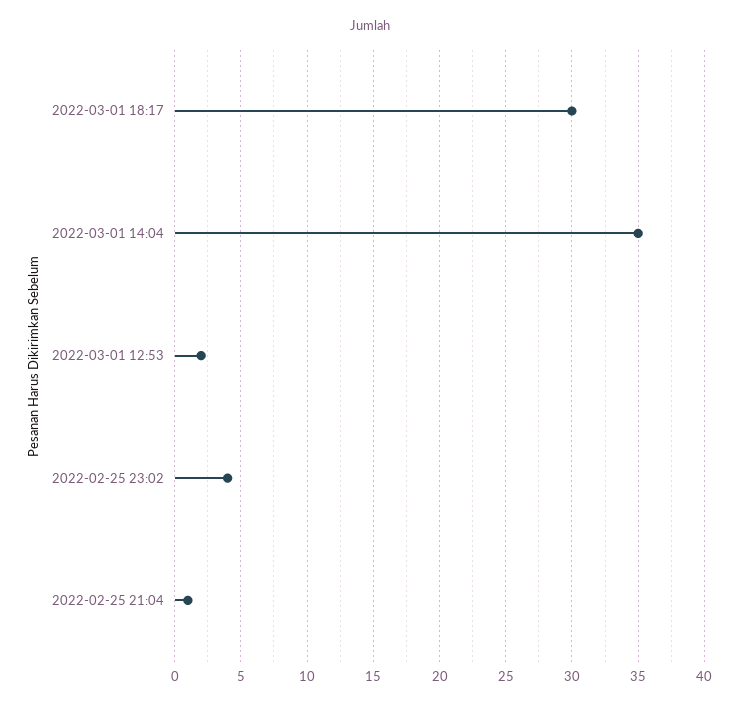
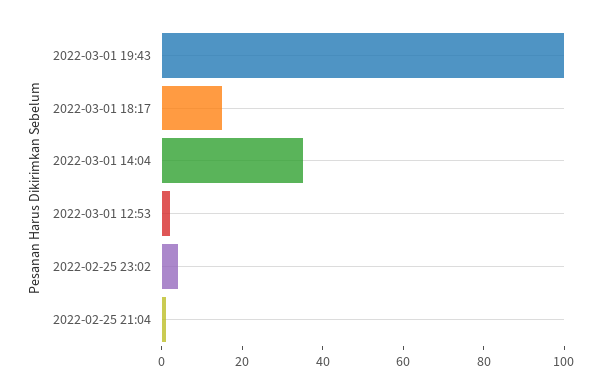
2022-03-01 18:17: 30 -> 15
2022-03-01 19:43: none -> 100

